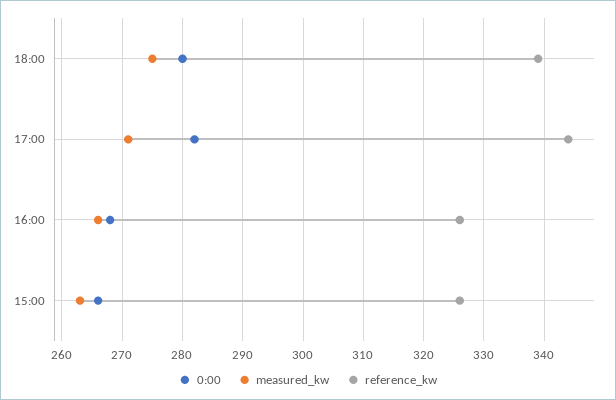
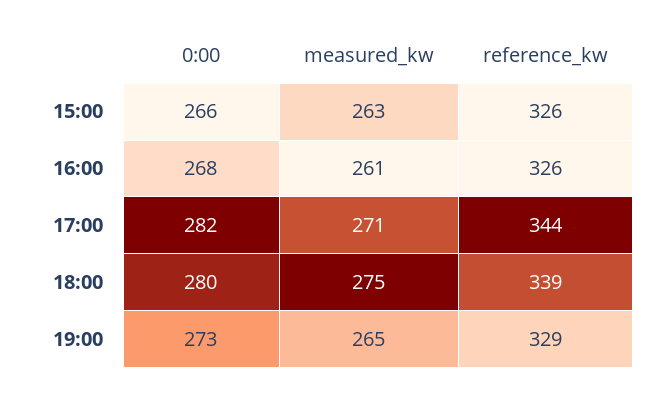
measured_kw, 16:00: 266 -> 261
0:00, 19:00: none -> 273
measured_kw, 19:00: none -> 265
reference_kw, 19:00: none -> 329

